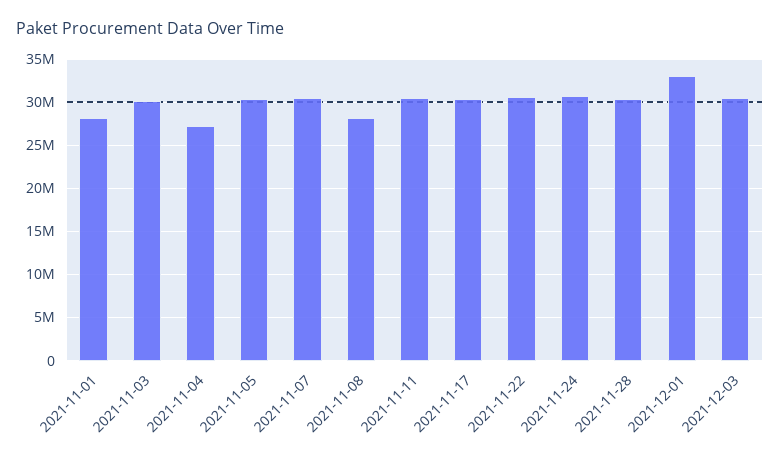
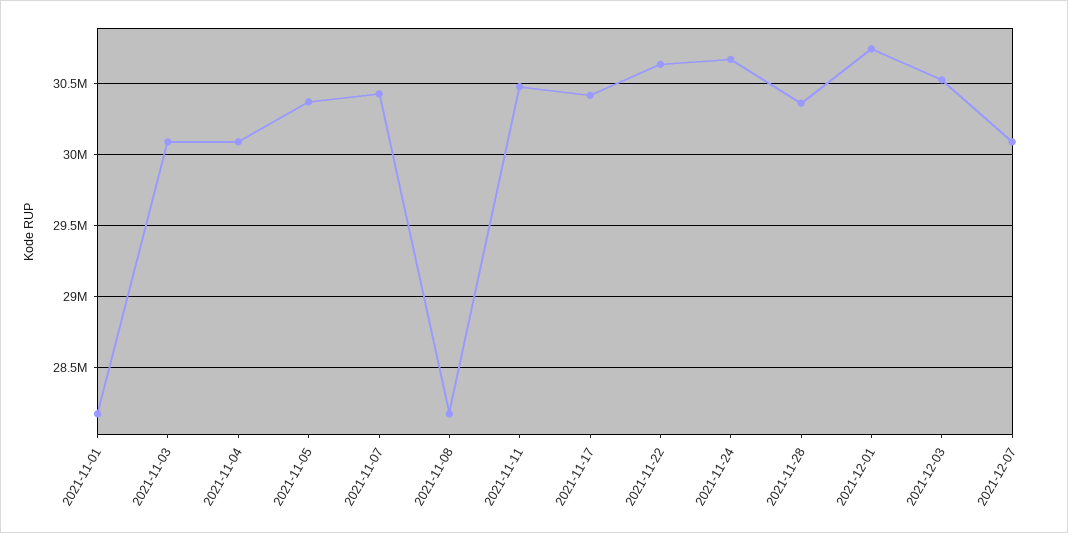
2021-11-04: 27000000 -> 30100000
2021-12-01: 33000000 -> 30750000
2021-12-07: none -> 30100000

